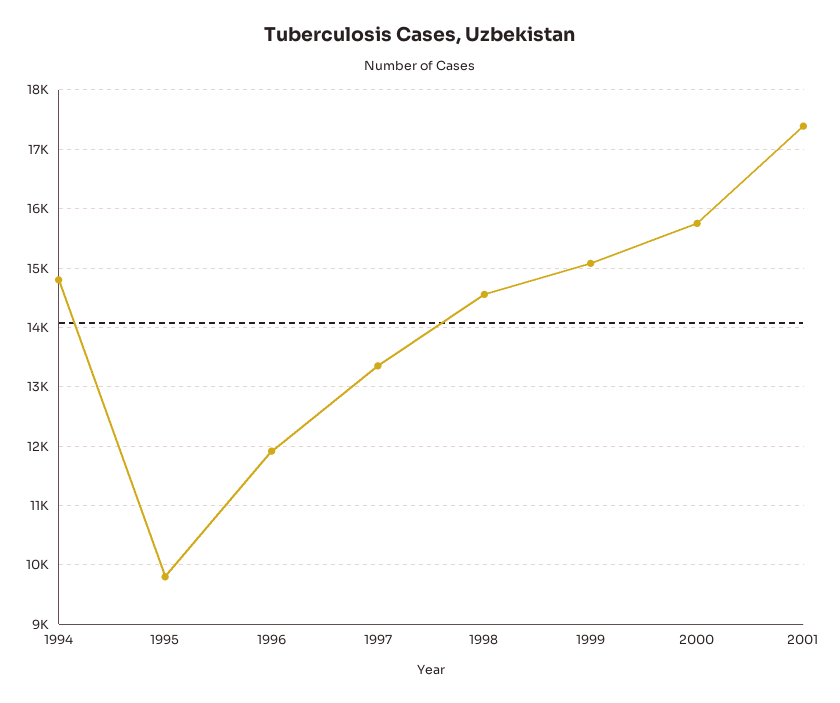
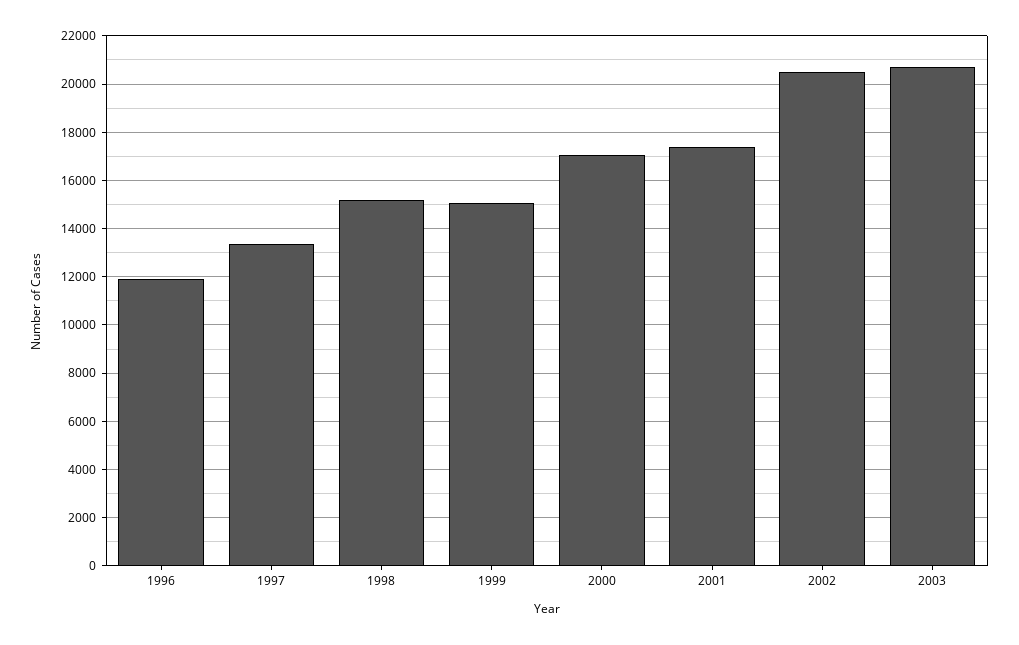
1994: 14800 -> none
1995: 9800 -> none
1998: 14600 -> 15250
2000: 15800 -> 17000
2002: none -> 20500
2003: none -> 20750

